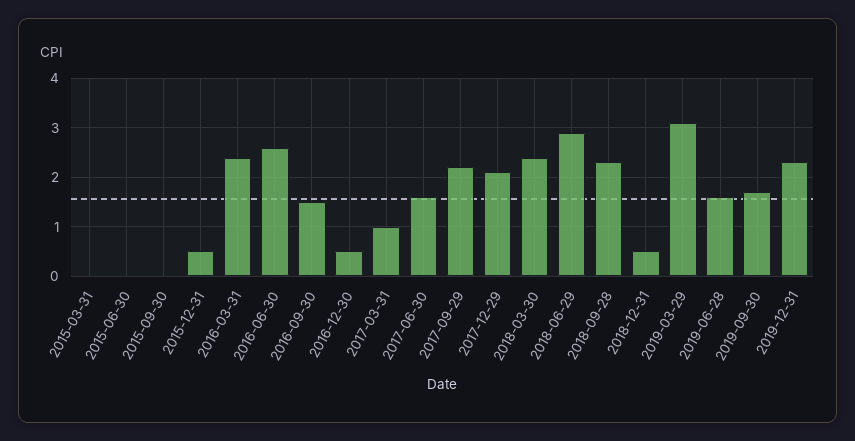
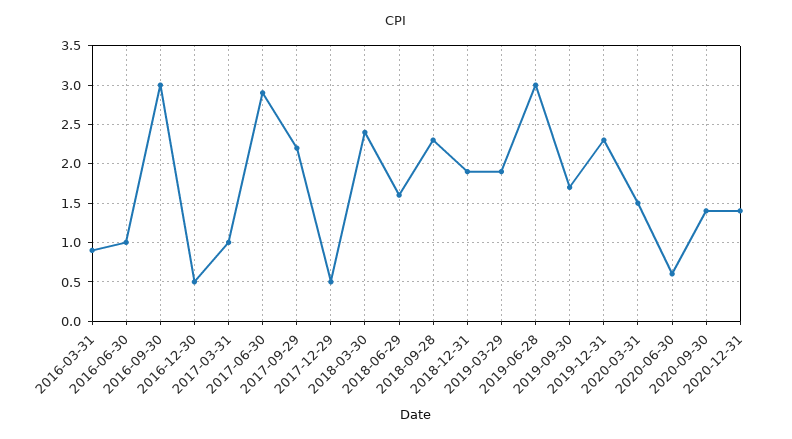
2015-03-31: 0 -> none
2015-06-30: 0 -> none
2015-09-30: 0 -> none
2015-12-31: 0.5 -> none
2016-03-31: 2.5 -> 0.9
2016-06-30: 2.5 -> 1
2016-09-30: 1.5 -> 3
2017-06-30: 1.5 -> 2.9
2017-12-29: 2 -> 0.5
2018-06-29: 3 -> 1.6
2018-12-31: 0.5 -> 1.9
2019-03-29: 3 -> 1.9
2019-06-28: 1.5 -> 3
2020-03-31: none -> 1.5
2020-06-30: none -> 0.6
2020-09-30: none -> 1.4
2020-12-31: none -> 1.4

